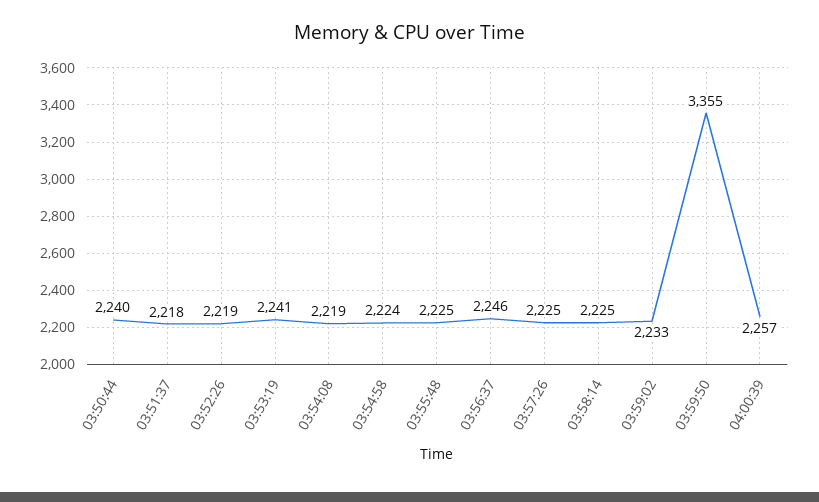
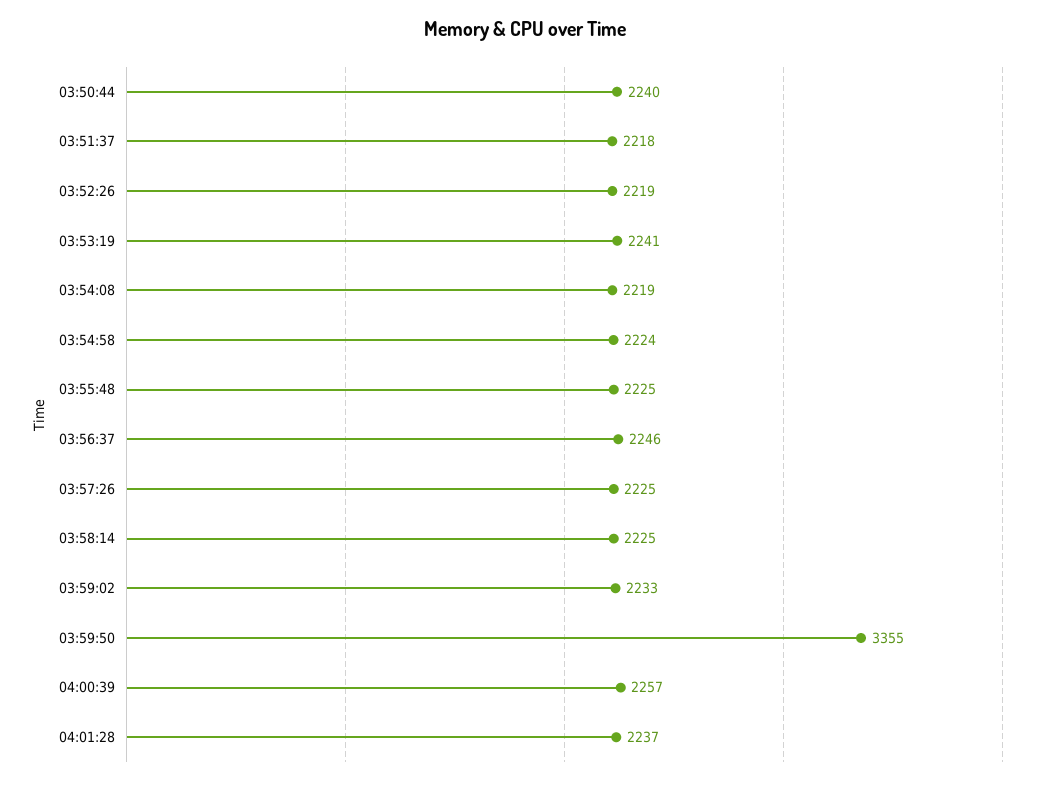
04:01:28: none -> 2237

